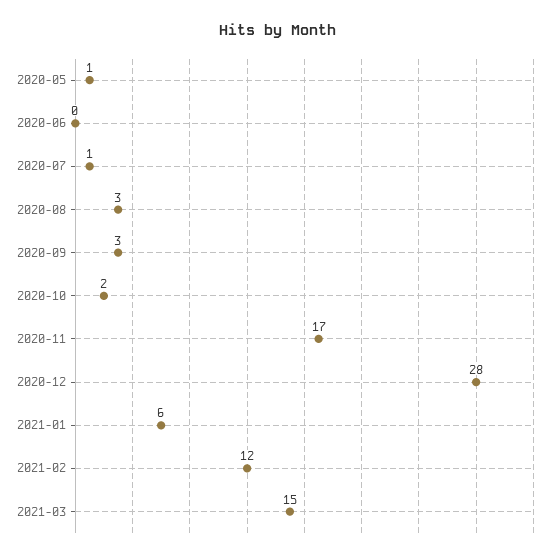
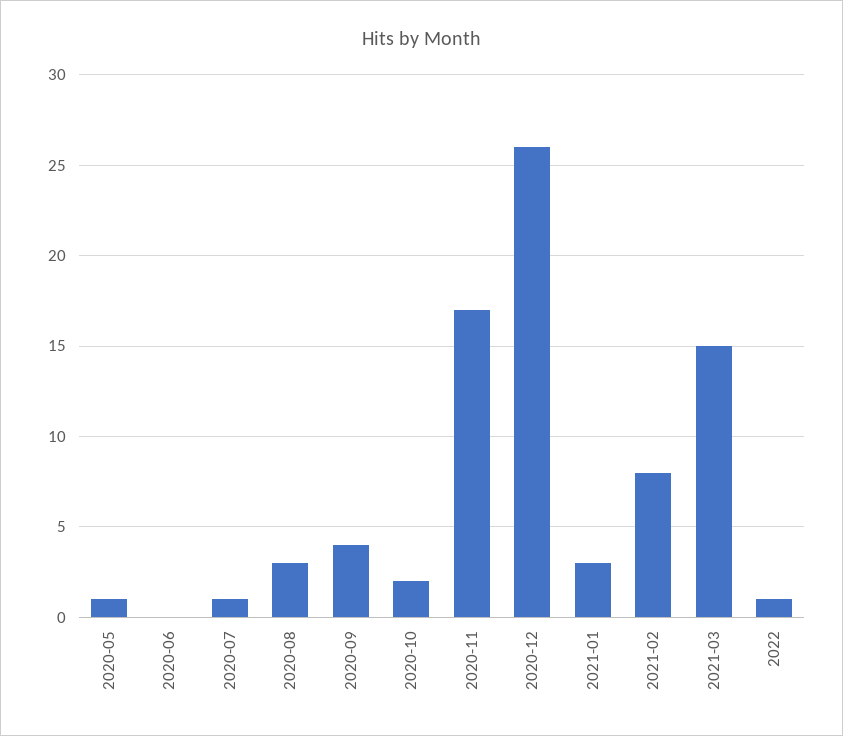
2020-09: 3 -> 4
2020-12: 28 -> 26
2021-01: 6 -> 3
2021-02: 12 -> 8
2022: none -> 1

